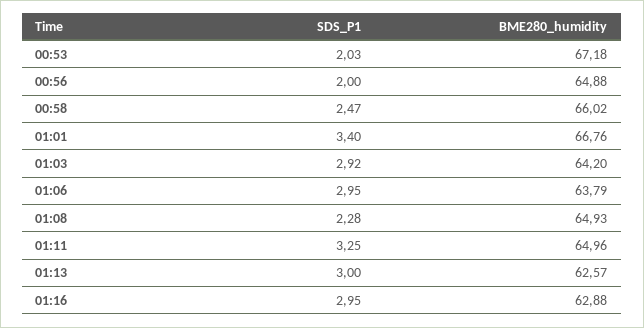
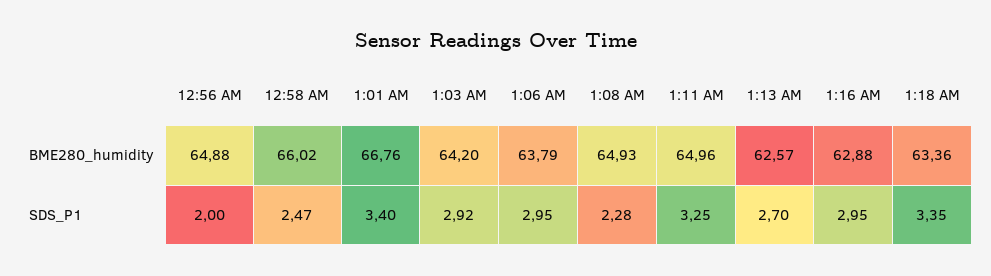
SDS_P1, 00:53: 2.03 -> none
BME280_humidity, 00:53: 67.18 -> none
SDS_P1, 01:13: 3 -> 2.7
BME280_humidity, 1:18 AM: none -> 63.36
SDS_P1, 1:18 AM: none -> 3.35

